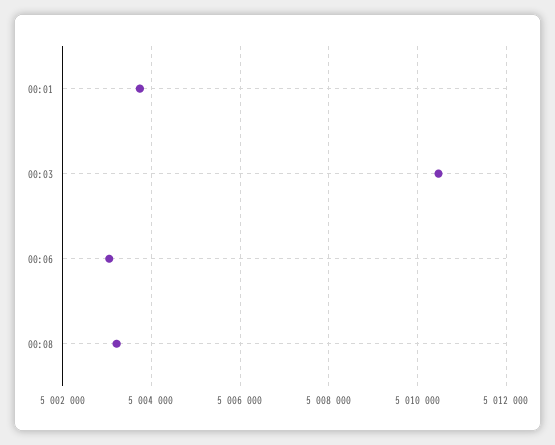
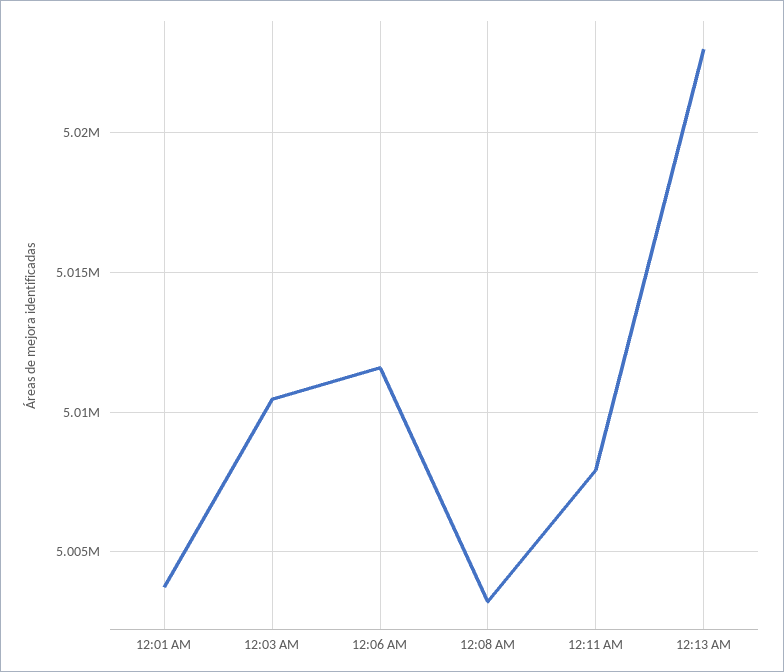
00:06: 5003000 -> 5011500
12:11 AM: none -> 5008000
12:13 AM: none -> 5023000

